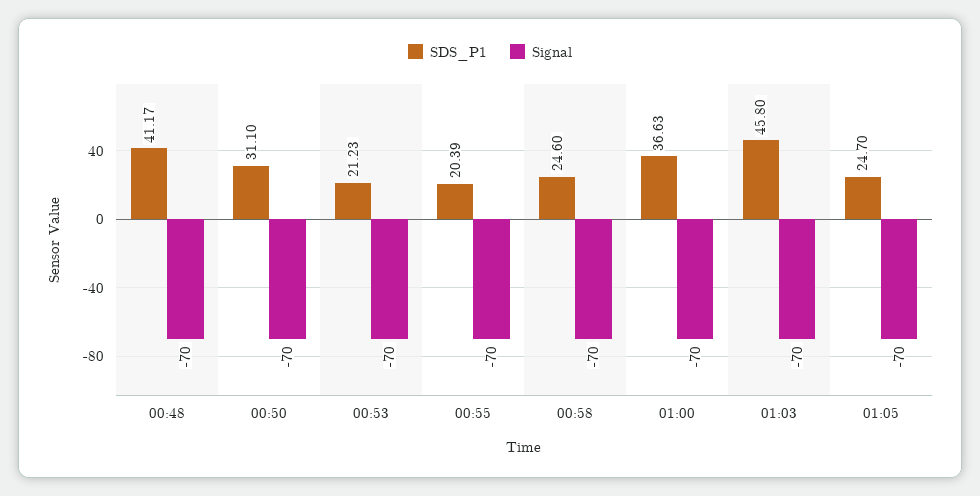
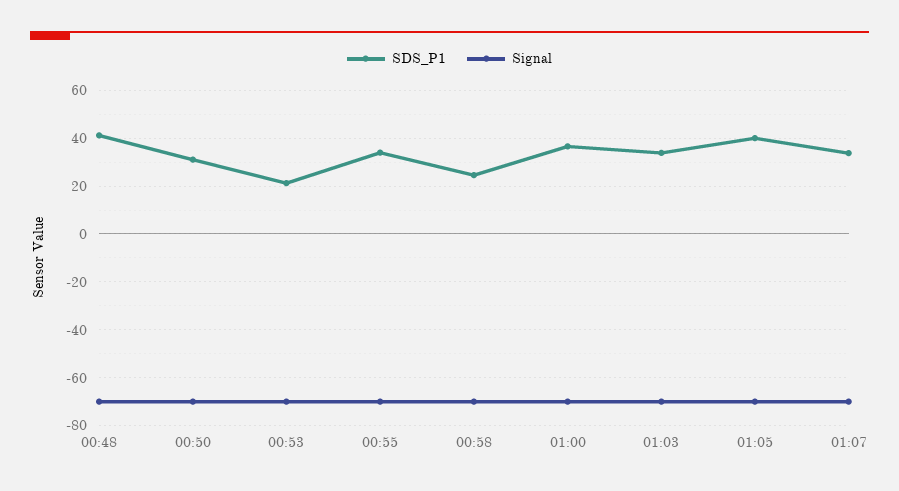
SDS_P1, 00:55: 20.39 -> 35
SDS_P1, 01:03: 45.8 -> 35
SDS_P1, 01:05: 24.7 -> 40
SDS_P1, 01:07: none -> 35
Signal, 01:07: none -> -70

